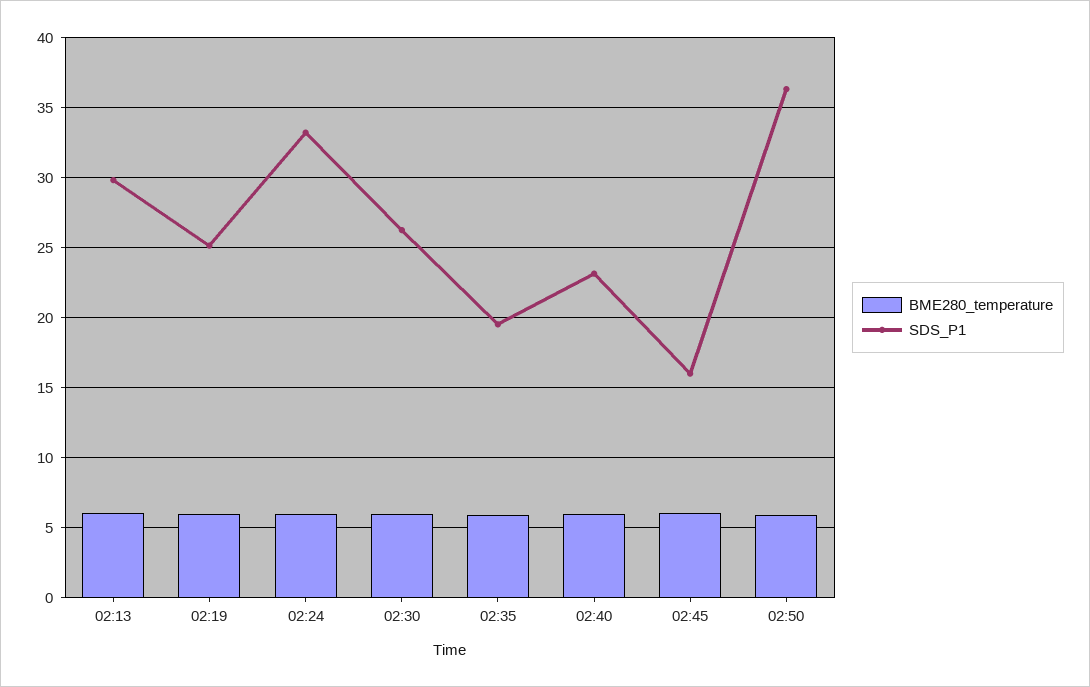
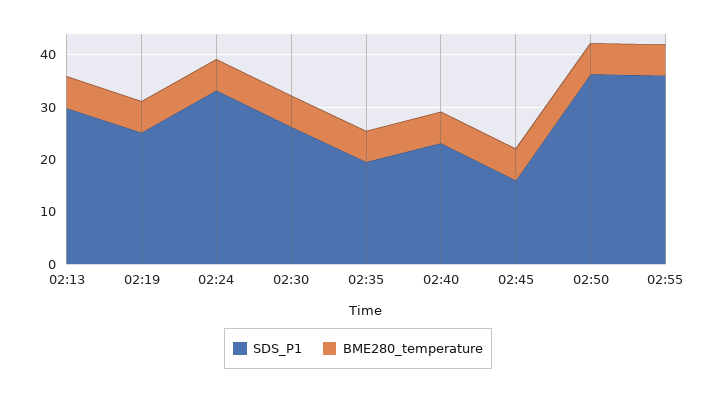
SDS_P1, 02:55: none -> 36
BME280_temperature, 02:55: none -> 6

